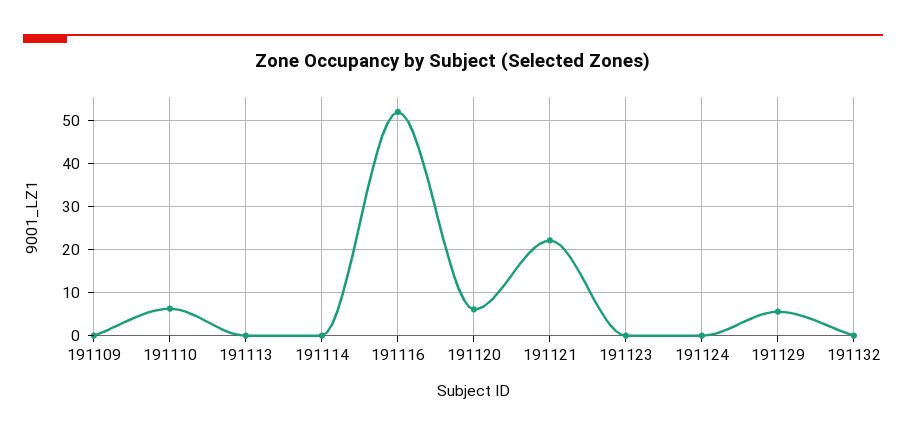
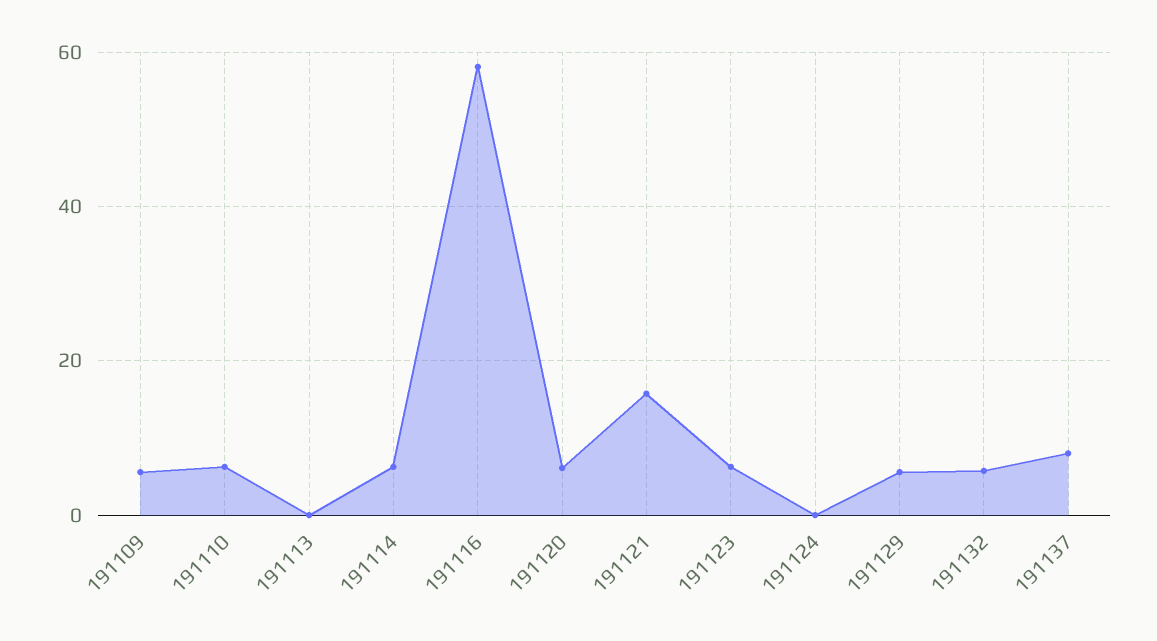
191109: 0 -> 6
191114: 0 -> 6
191116: 52 -> 58
191121: 22 -> 16
191123: 0 -> 6
191132: 0 -> 6
191137: none -> 8

